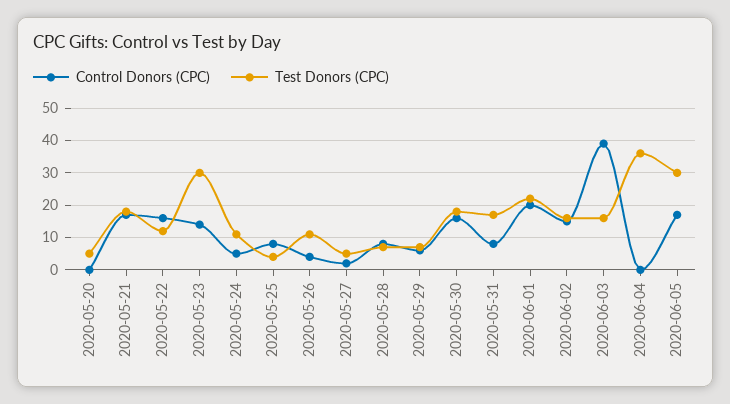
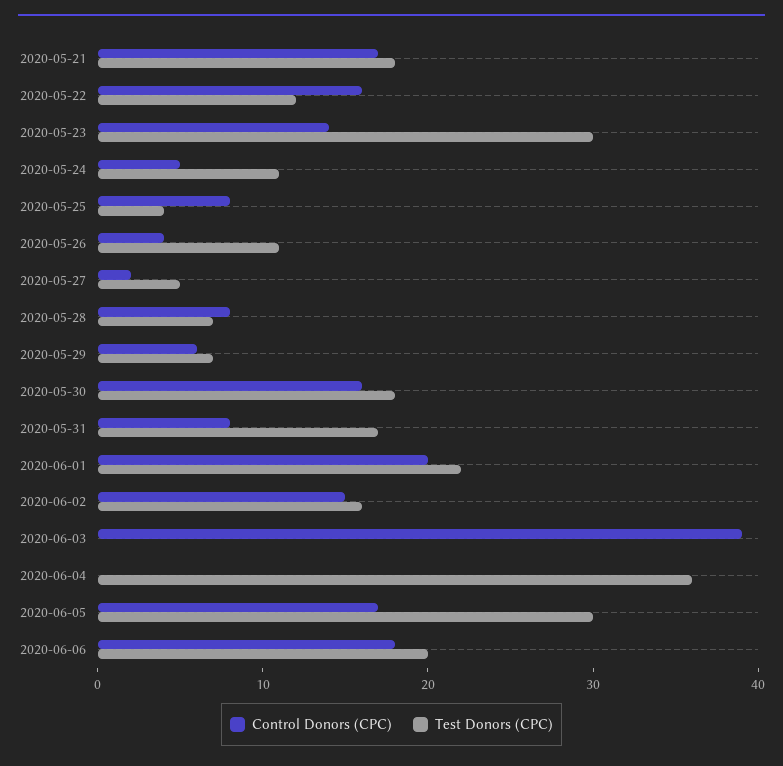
Control Donors (CPC), 2020-05-20: 0 -> none
Test Donors (CPC), 2020-05-20: 5 -> none
Test Donors (CPC), 2020-06-03: 15 -> 0
Control Donors (CPC), 2020-06-06: none -> 18
Test Donors (CPC), 2020-06-06: none -> 20

